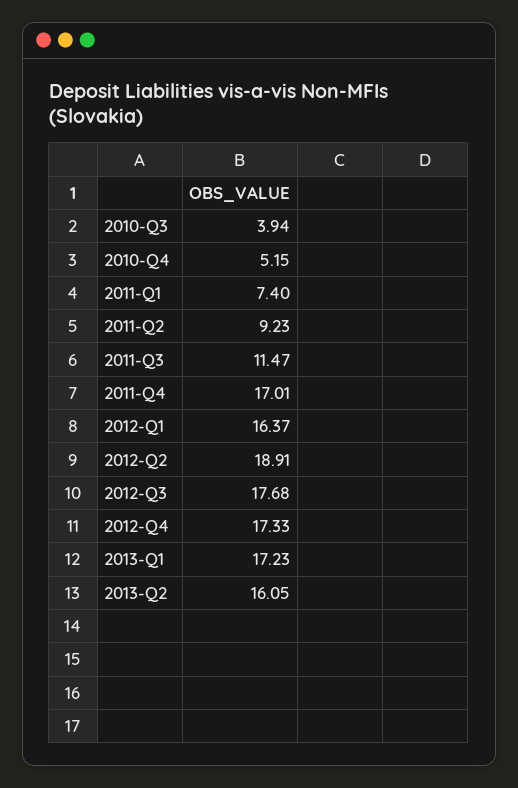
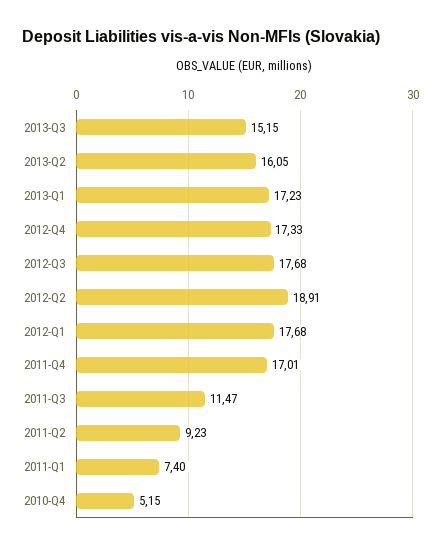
2010-Q3: 3.94 -> none
2012-Q1: 16.37 -> 17.68
2013-Q3: none -> 15.15

